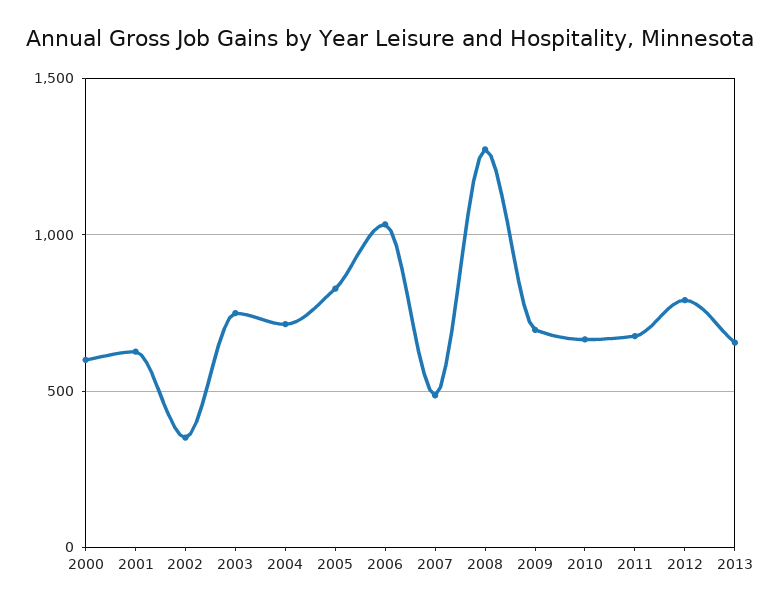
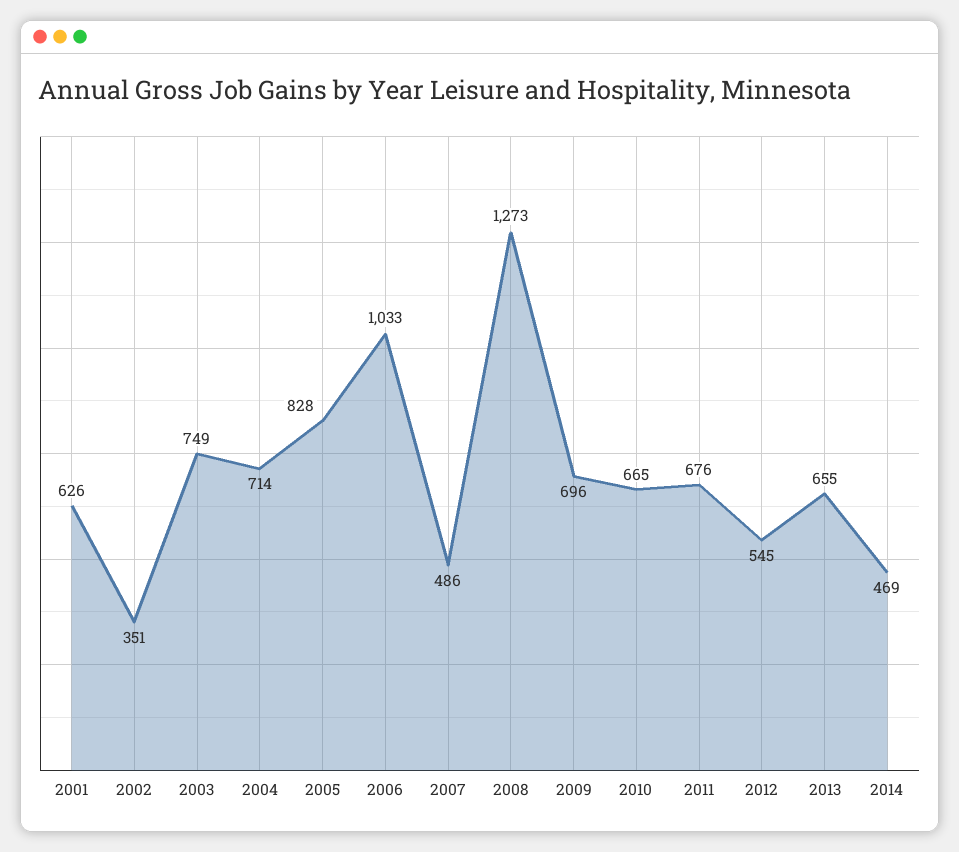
2000: 600 -> none
2012: 800 -> 545
2014: none -> 469

